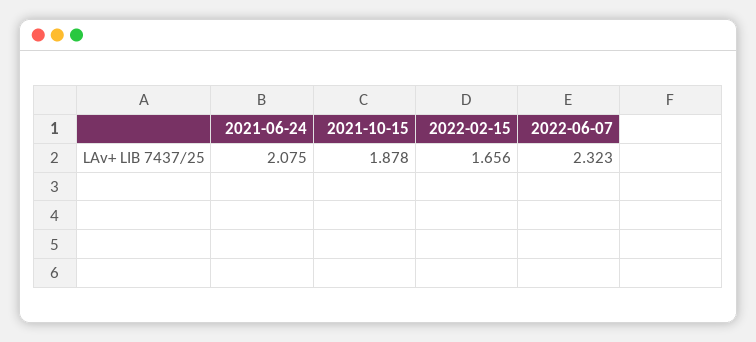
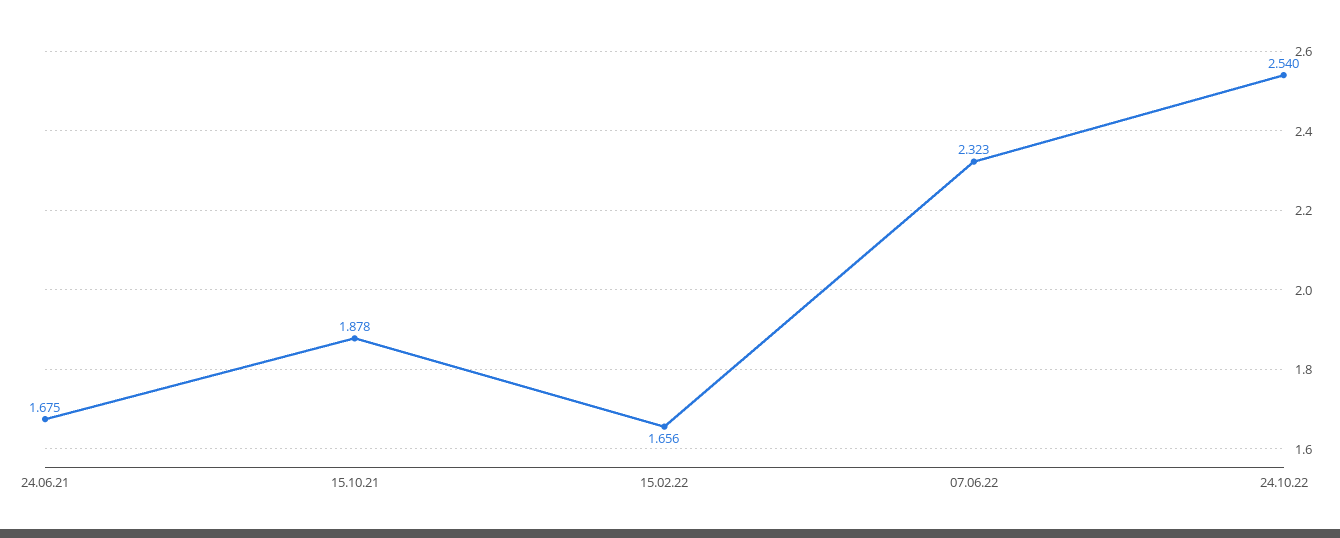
2021-06-24: 2.075 -> 1.675
24.10.22: none -> 2.54

